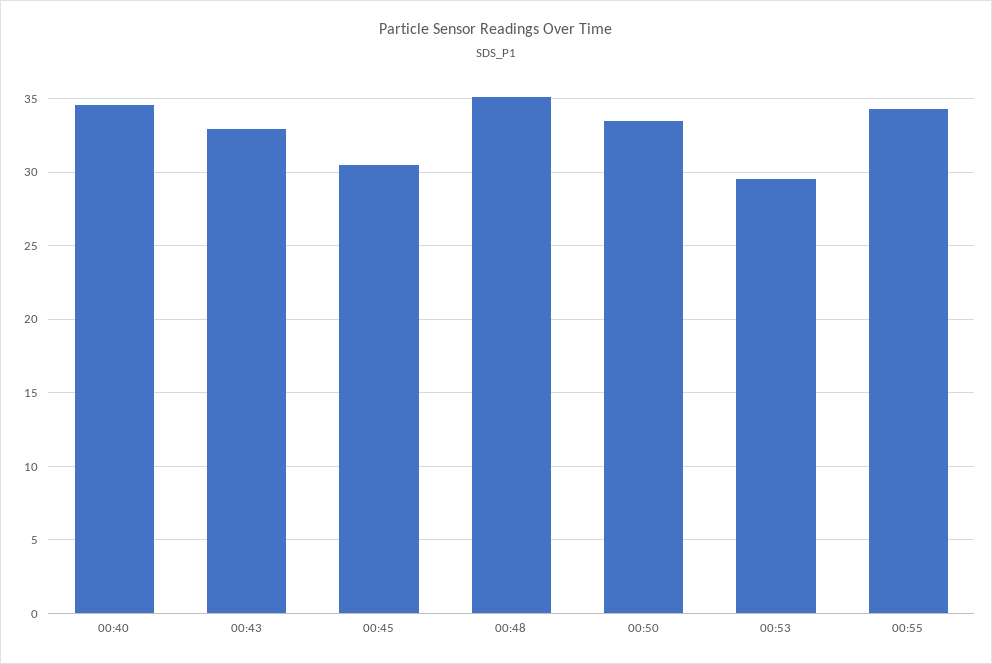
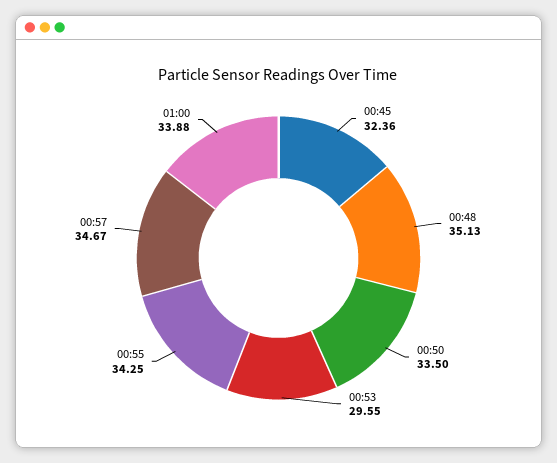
00:40: 34.5 -> none
00:43: 33 -> none
00:45: 30.5 -> 32.36
00:57: none -> 34.67
01:00: none -> 33.88

